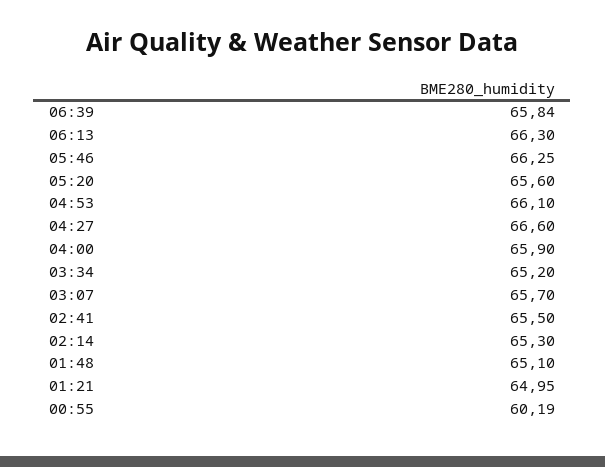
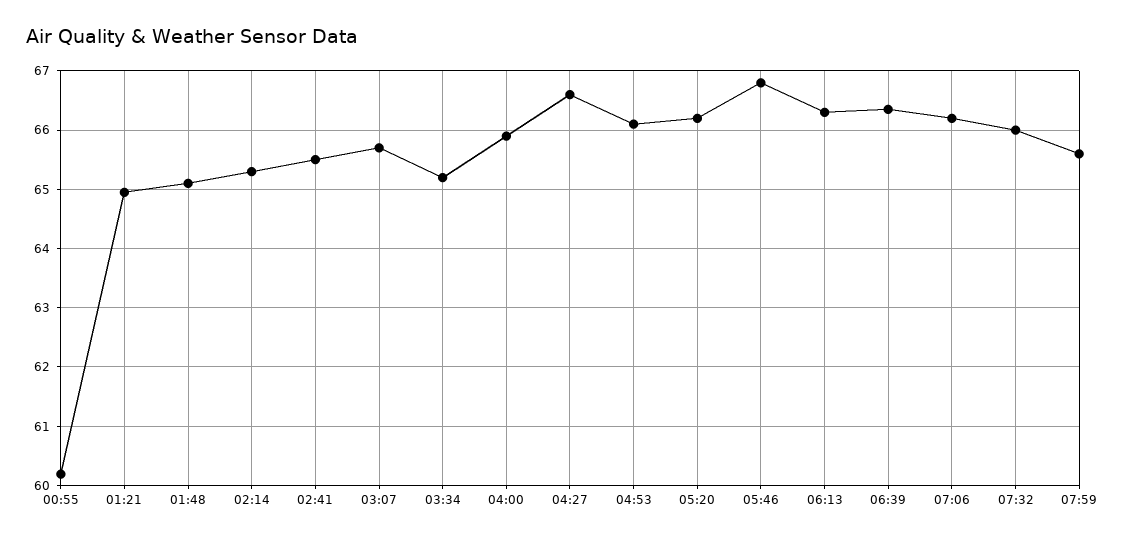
06:39: 65.84 -> 66.4
05:46: 66.25 -> 66.8
05:20: 65.6 -> 66.2
07:06: none -> 66.2
07:32: none -> 66
07:59: none -> 65.6

